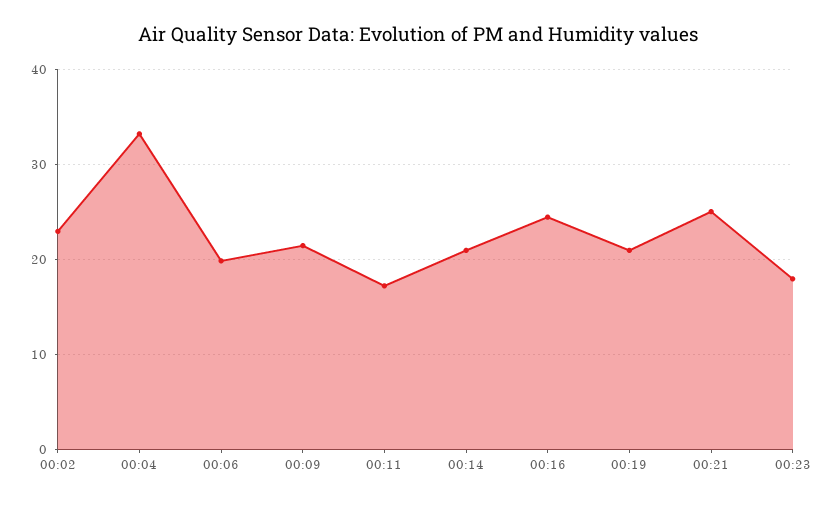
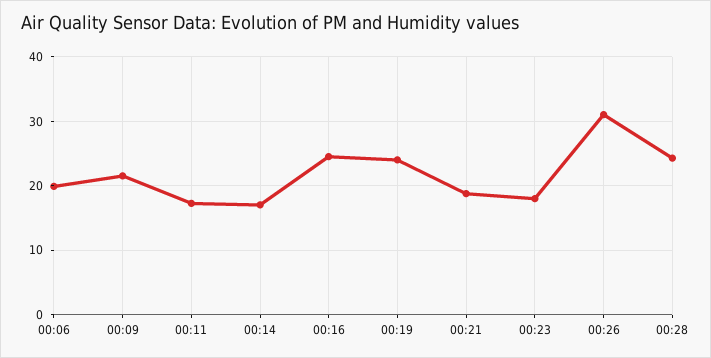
00:02: 23 -> none
00:04: 33 -> none
00:14: 21 -> 17
00:19: 21 -> 24
00:21: 25 -> 19
00:26: none -> 31
00:28: none -> 24

